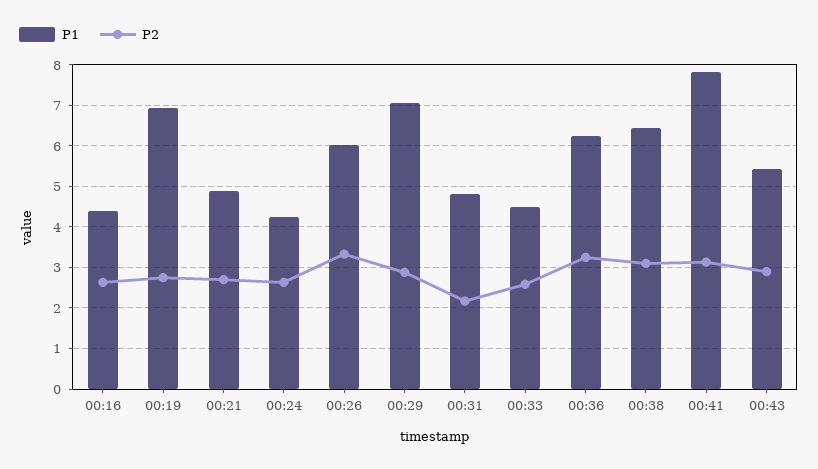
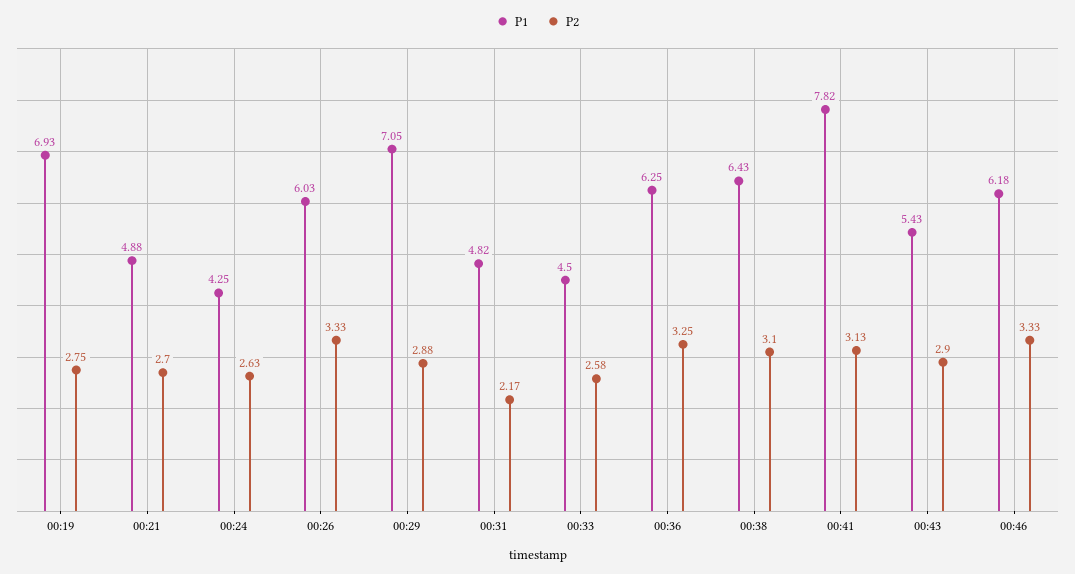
P1, 00:16: 4.4 -> none
P2, 00:16: 2.6 -> none
P1, 00:46: none -> 6.18
P2, 00:46: none -> 3.33

